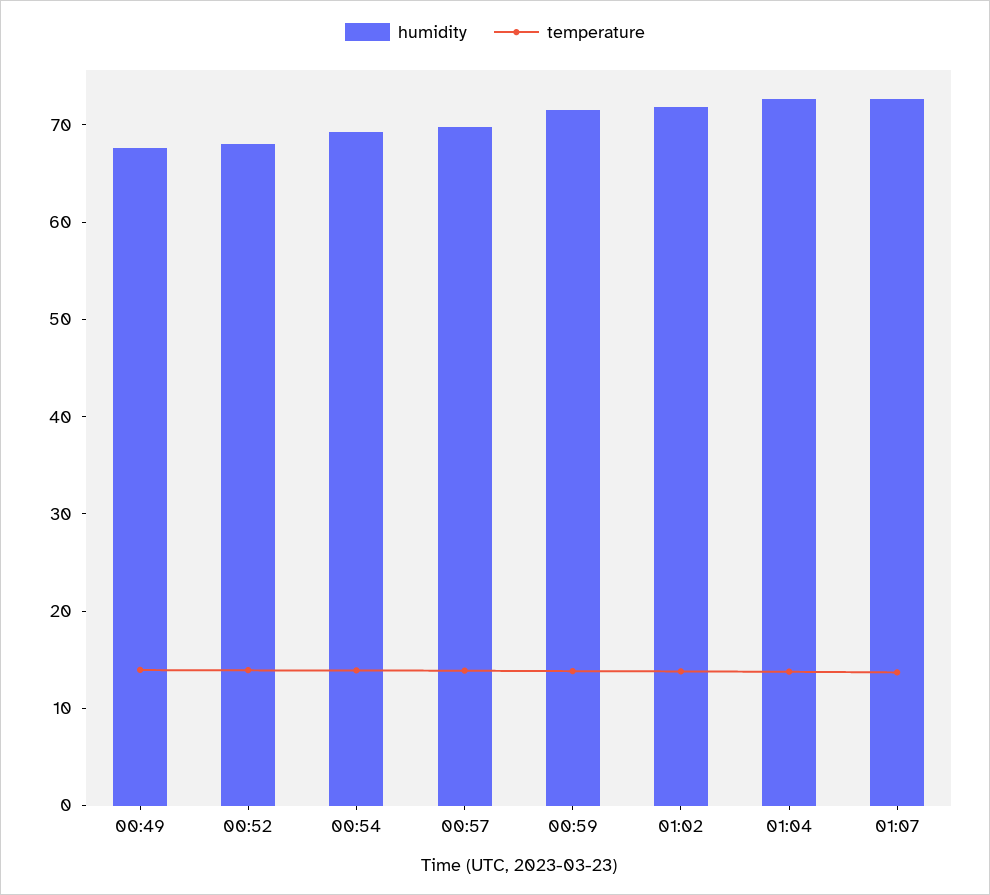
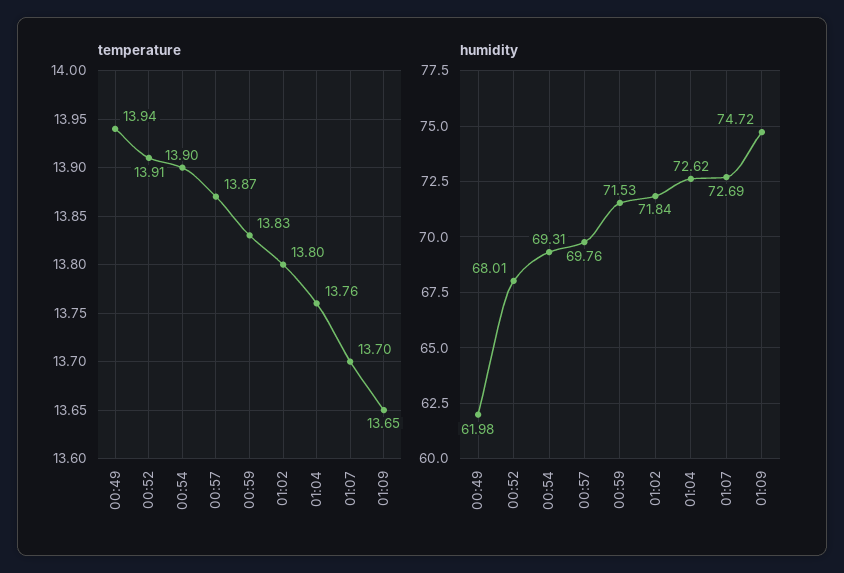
humidity, 00:49: 68 -> 61.98
temperature, 01:09: none -> 13.65
humidity, 01:09: none -> 74.72

